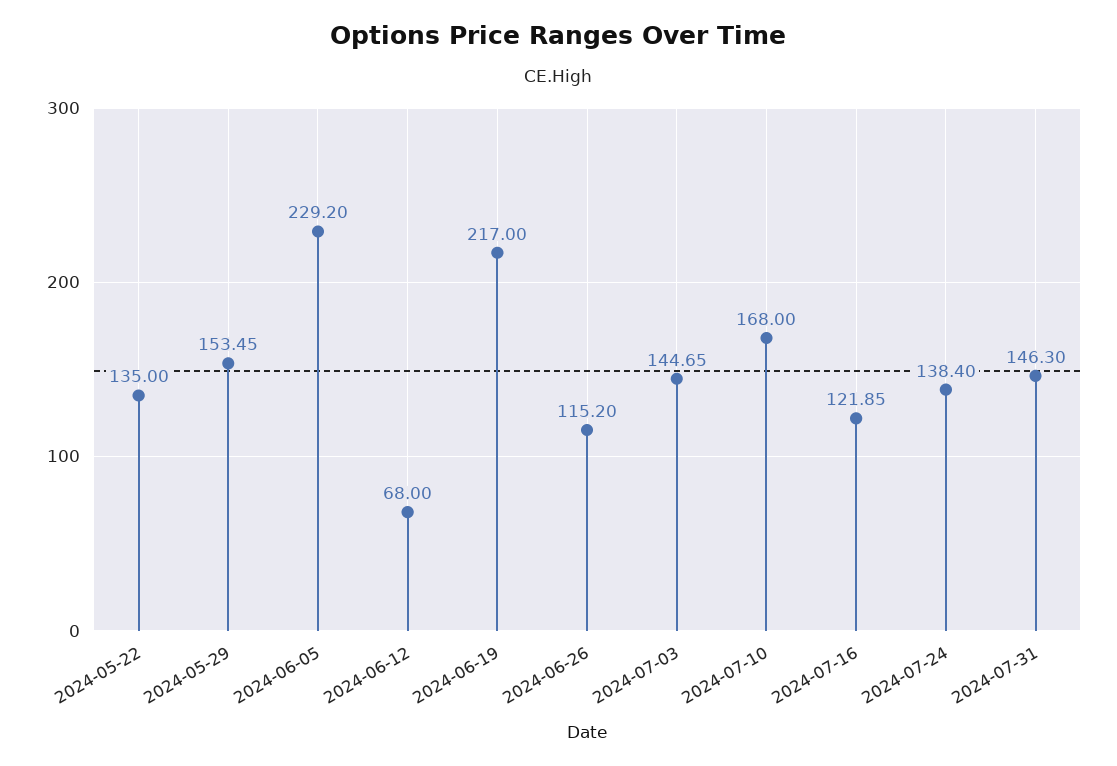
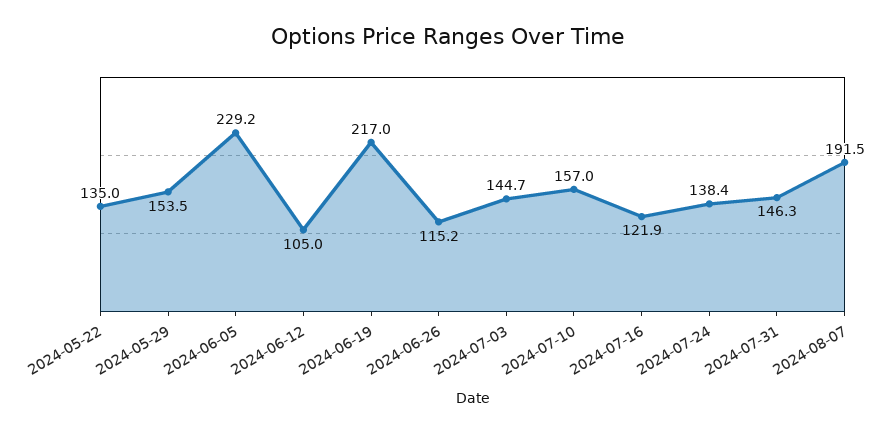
2024-06-12: 68 -> 105
2024-07-10: 168 -> 157
2024-08-07: none -> 191.5

